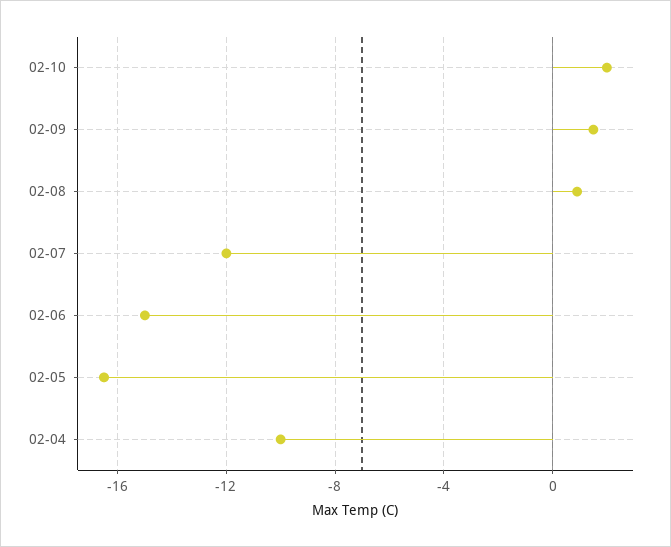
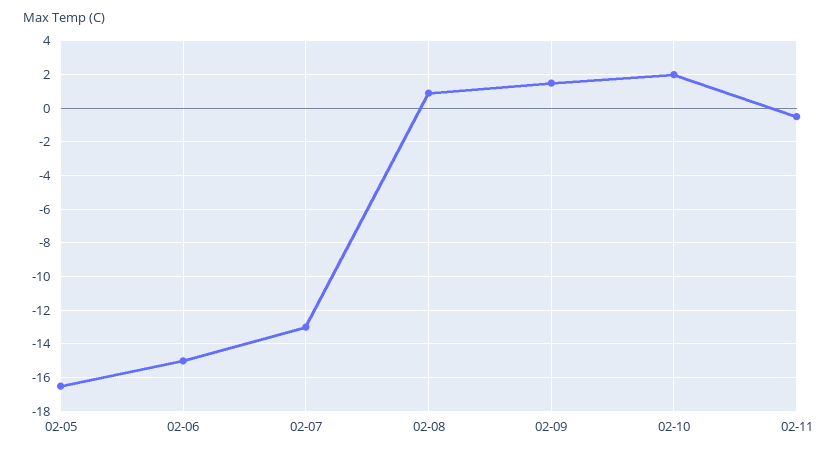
02-07: -12 -> -13
02-04: -10 -> none
02-11: none -> -0.5

